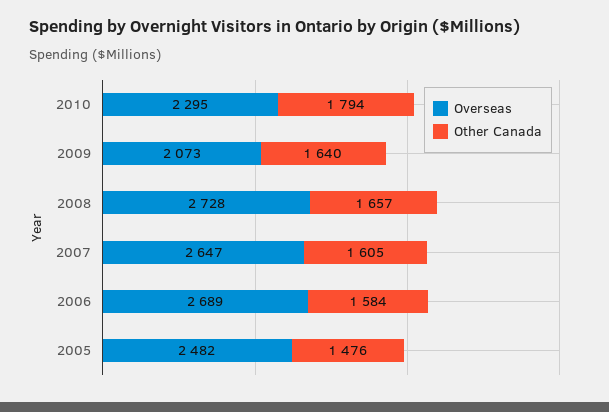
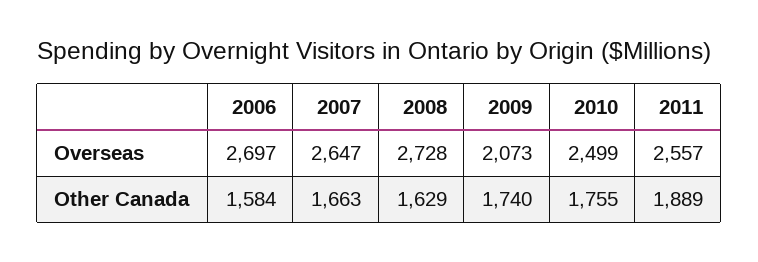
Overseas, 2010: 2295 -> 2499
Other Canada, 2010: 1794 -> 1755
Other Canada, 2009: 1640 -> 1740
Other Canada, 2008: 1657 -> 1629
Other Canada, 2007: 1605 -> 1663
Overseas, 2006: 2689 -> 2697
Overseas, 2005: 2482 -> none
Other Canada, 2005: 1476 -> none
Overseas, 2011: none -> 2557
Other Canada, 2011: none -> 1889

